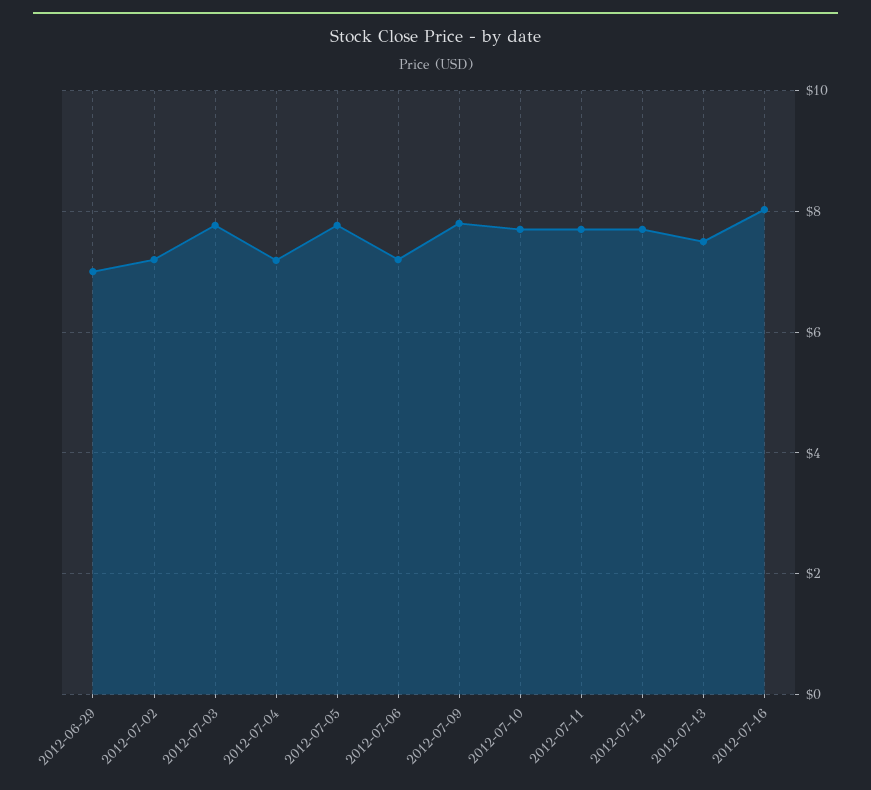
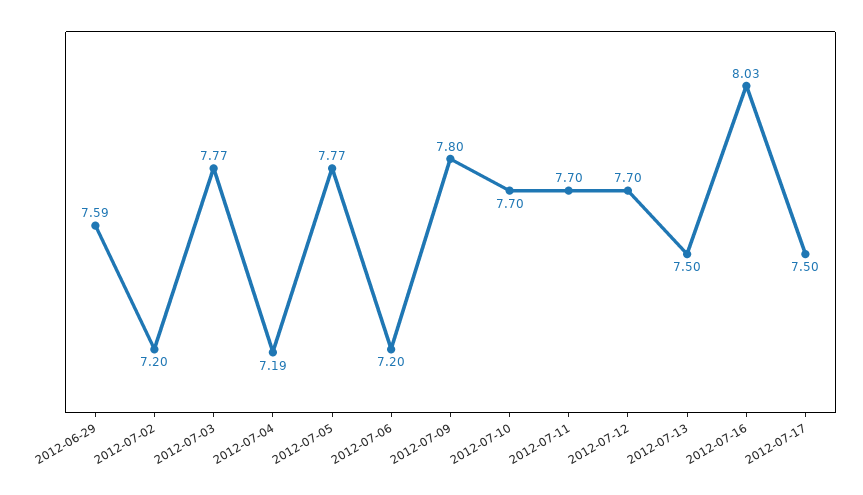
2012-06-29: 7 -> 7.59
2012-07-17: none -> 7.5

